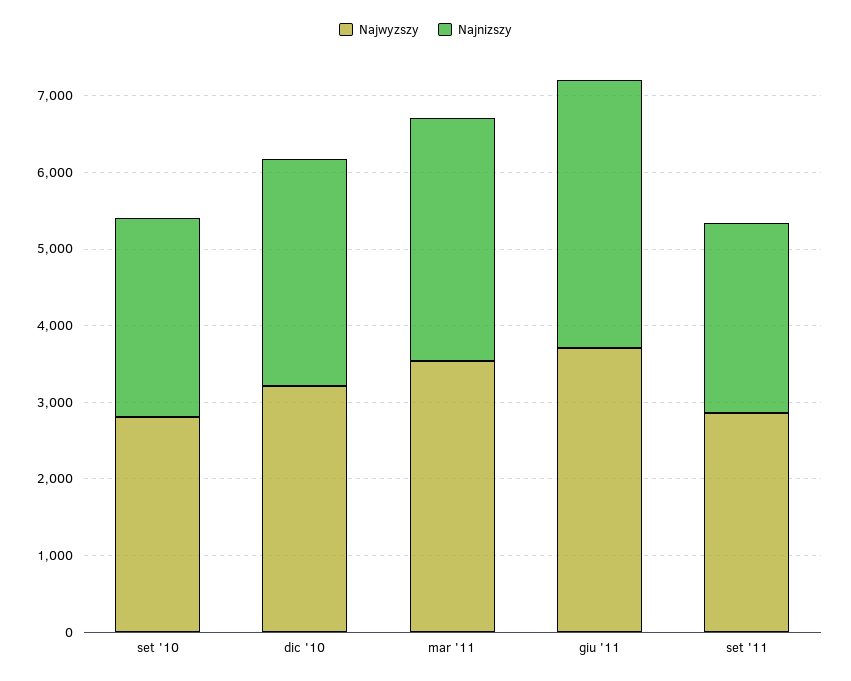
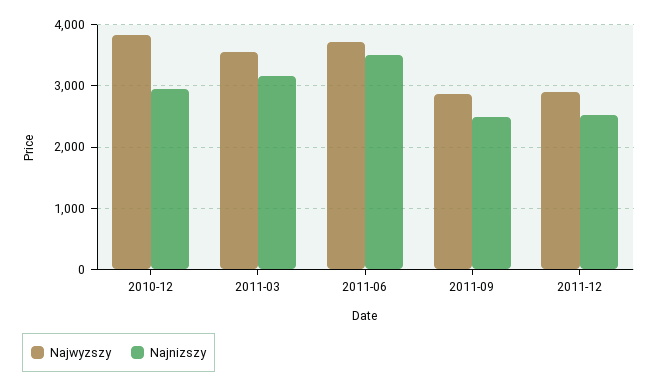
Najwyzszy, set '10: 2800 -> none
Najnizszy, set '10: 2600 -> none
Najwyzszy, dic '10: 3200 -> 3800
Najwyzszy, 2011-12: none -> 2900
Najnizszy, 2011-12: none -> 2500

